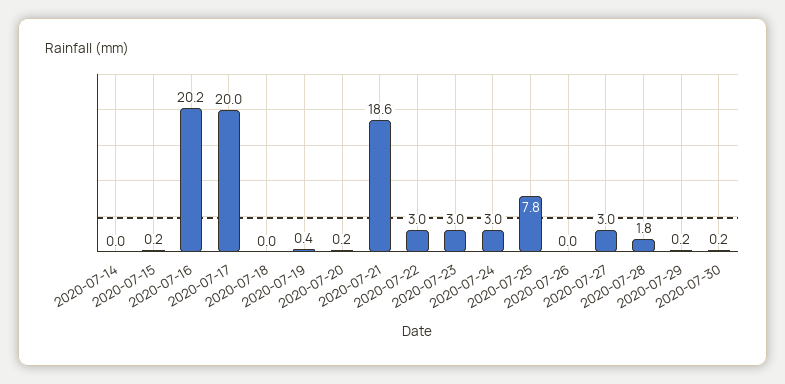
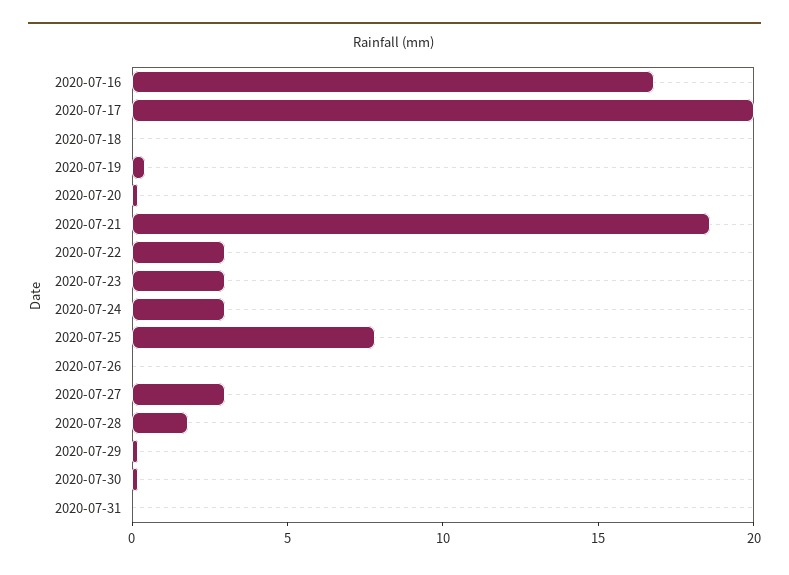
2020-07-14: 0 -> none
2020-07-15: 0.2 -> none
2020-07-16: 20.2 -> 17
2020-07-31: none -> 0

